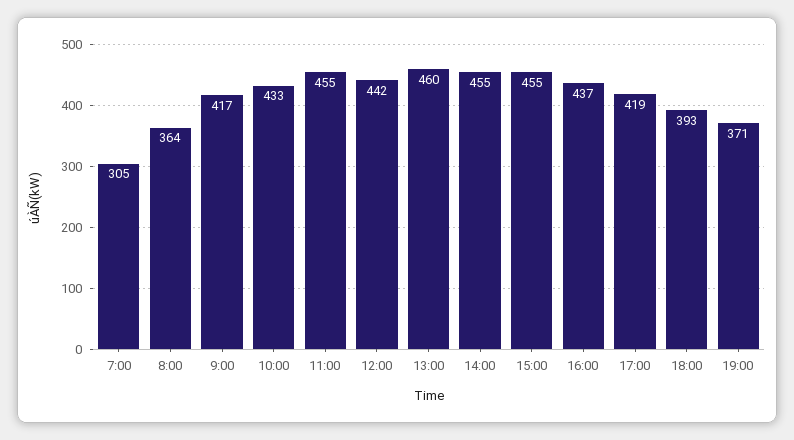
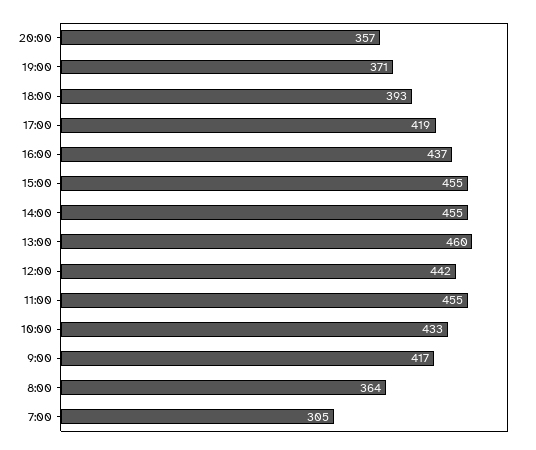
20:00: none -> 357

